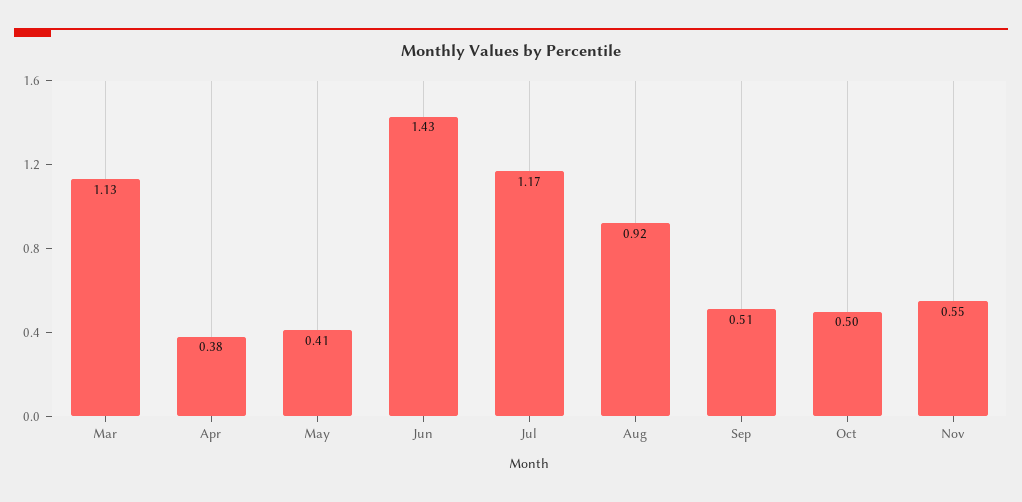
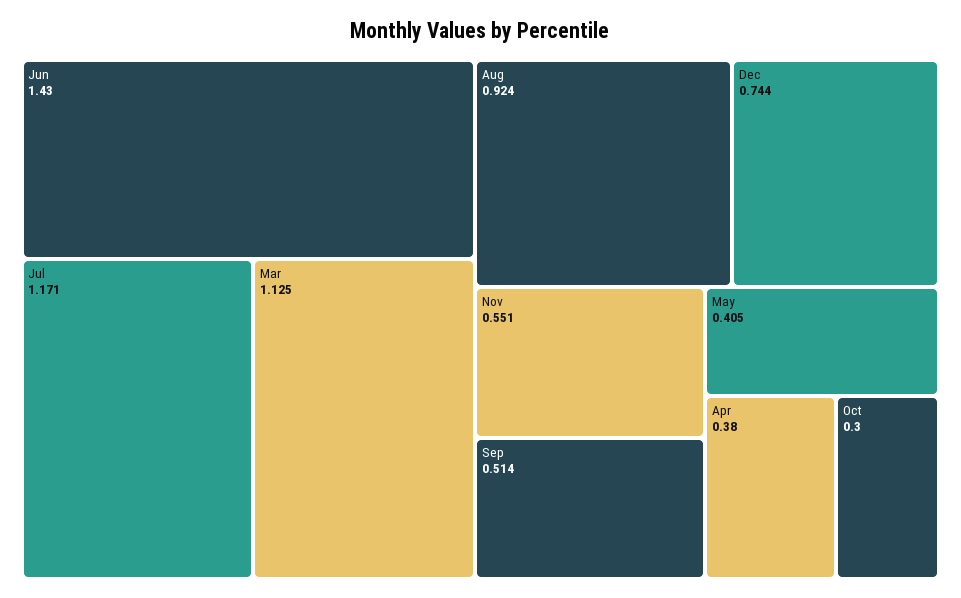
Oct: 0.5 -> 0.3
Dec: none -> 0.744

